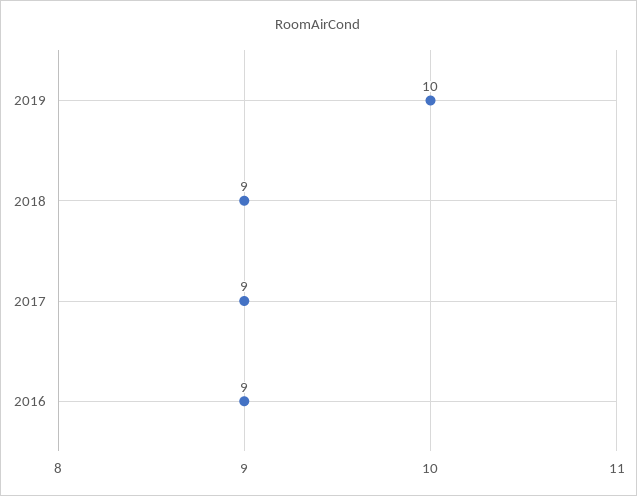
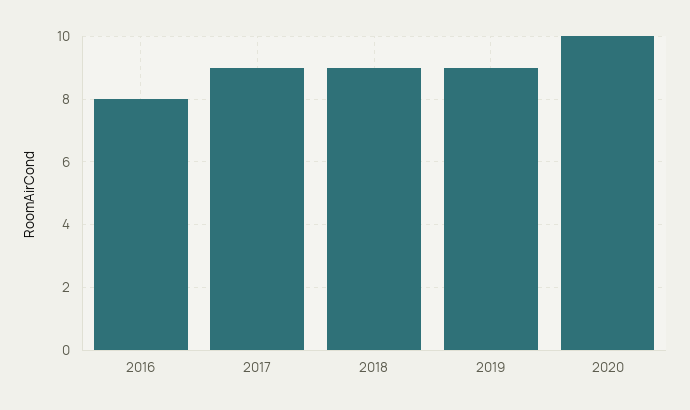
2019: 10 -> 9
2016: 9 -> 8
2020: none -> 10

